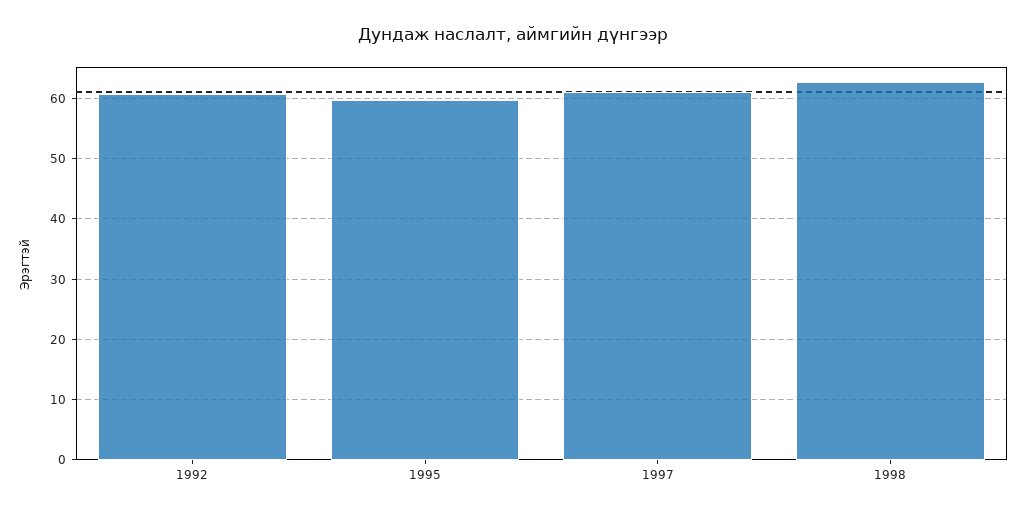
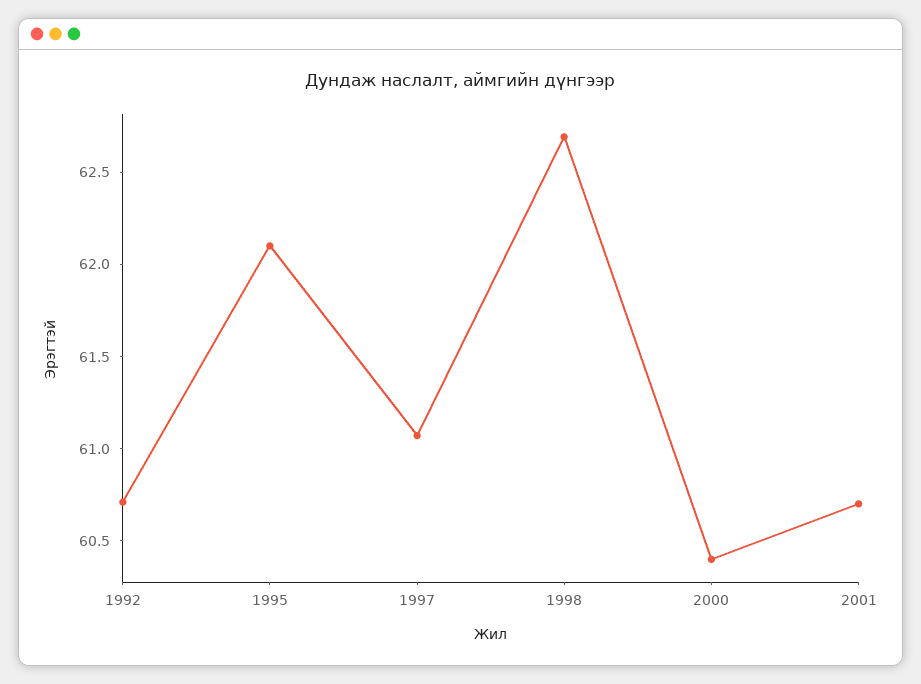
1995: 60 -> 62.1
2000: none -> 60.4
2001: none -> 60.7

